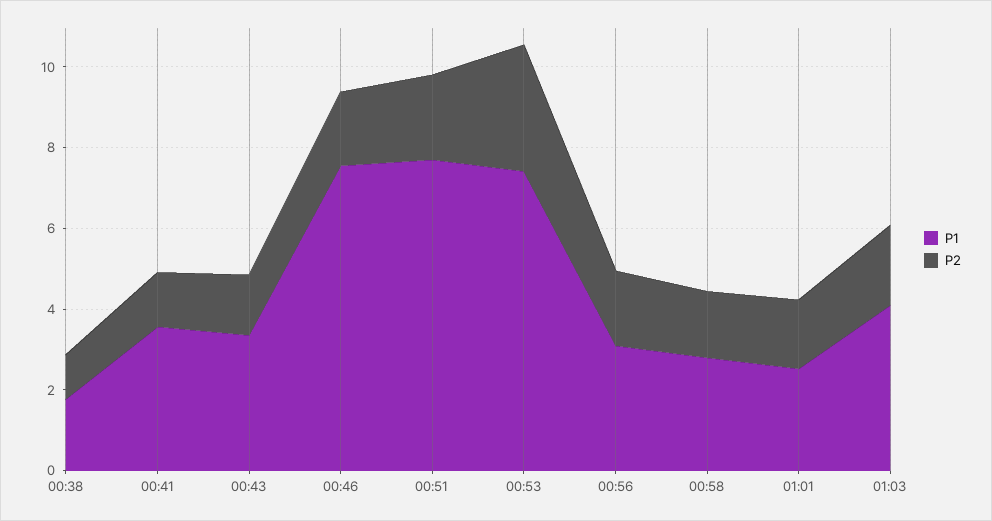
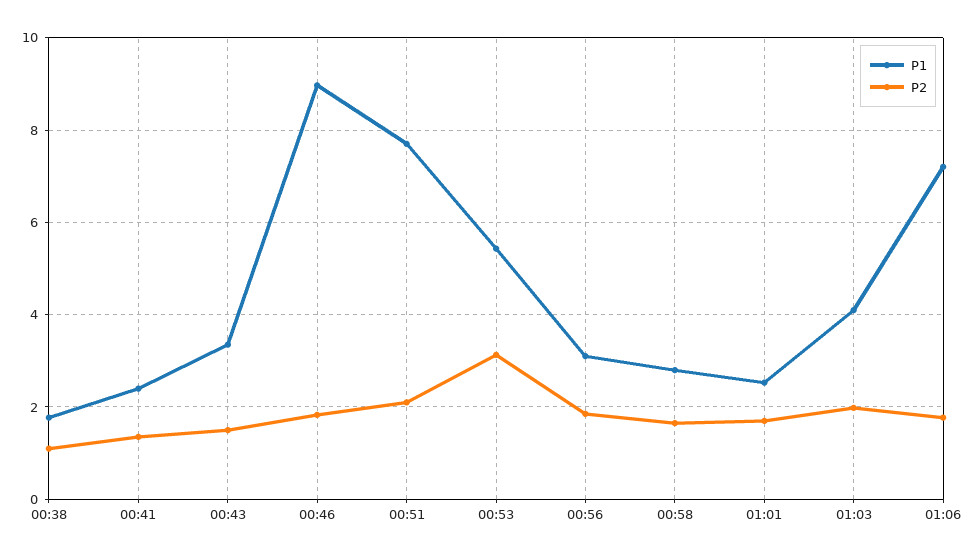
P1, 00:41: 3.5 -> 2.4
P1, 00:46: 7.5 -> 9
P1, 00:53: 7.5 -> 5.4
P1, 01:06: none -> 7.2
P2, 01:06: none -> 1.8

